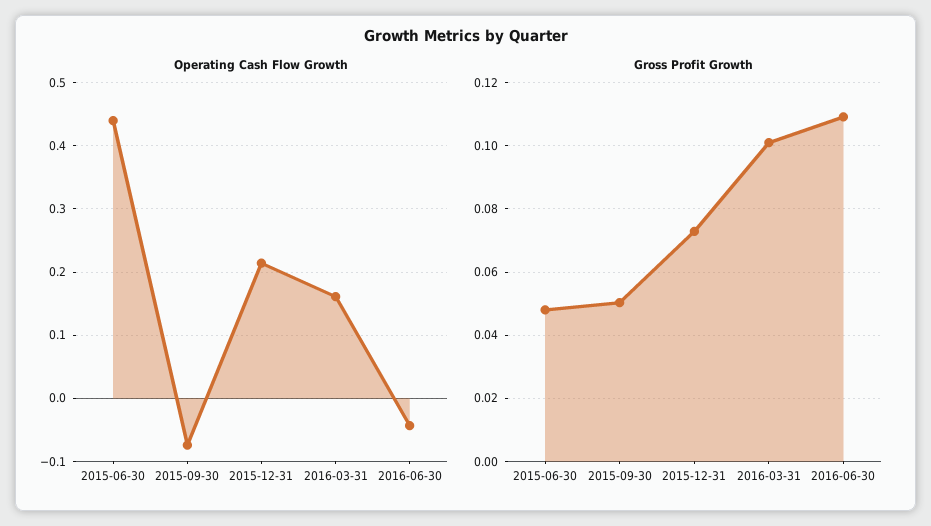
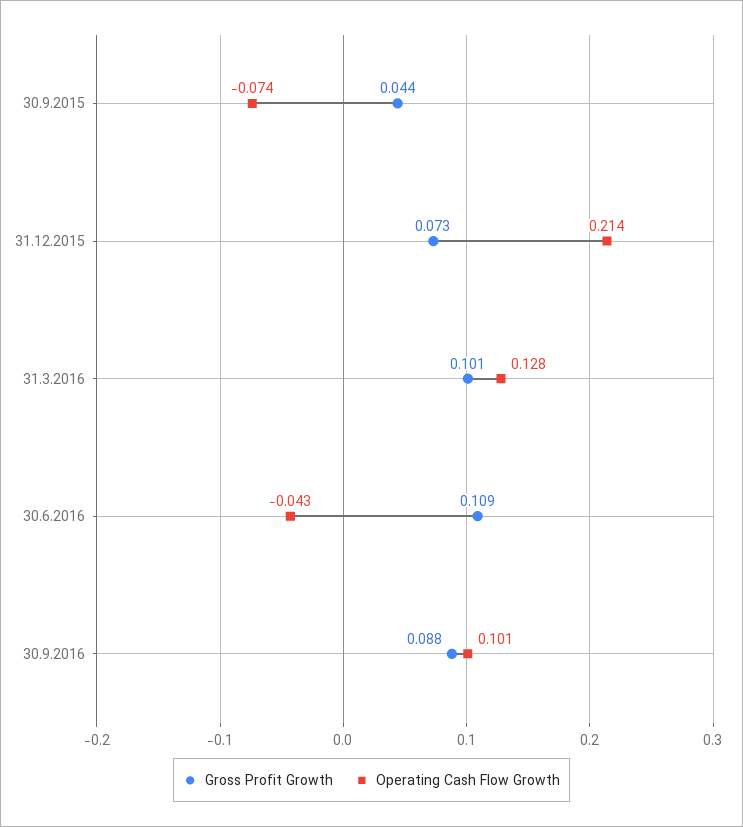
Operating Cash Flow Growth, 2015-06-30: 0.44 -> none
Operating Cash Flow Growth, 2016-03-31: 0.16 -> 0.128
Gross Profit Growth, 2015-06-30: 0.048 -> none
Gross Profit Growth, 2015-09-30: 0.05 -> 0.044
Gross Profit Growth, 30.9.2016: none -> 0.088
Operating Cash Flow Growth, 30.9.2016: none -> 0.101

